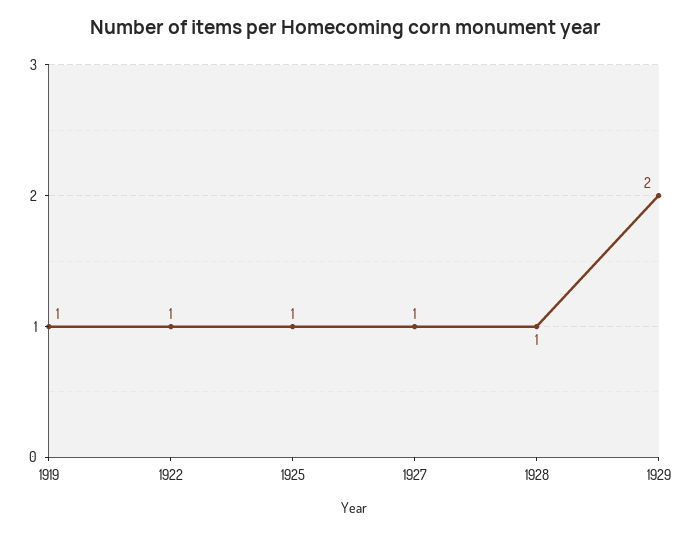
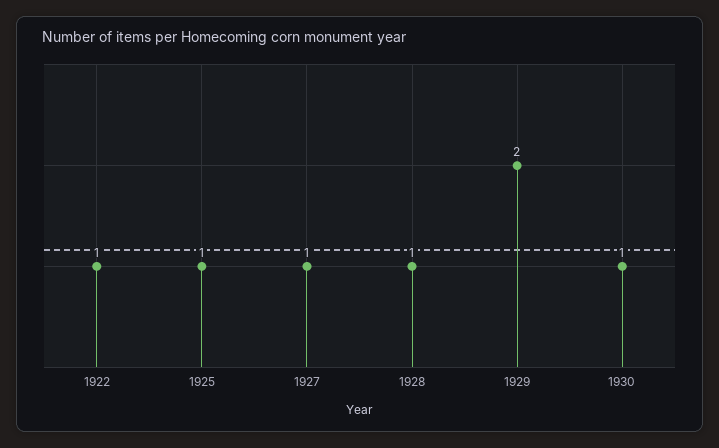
1919: 1 -> none
1930: none -> 1

